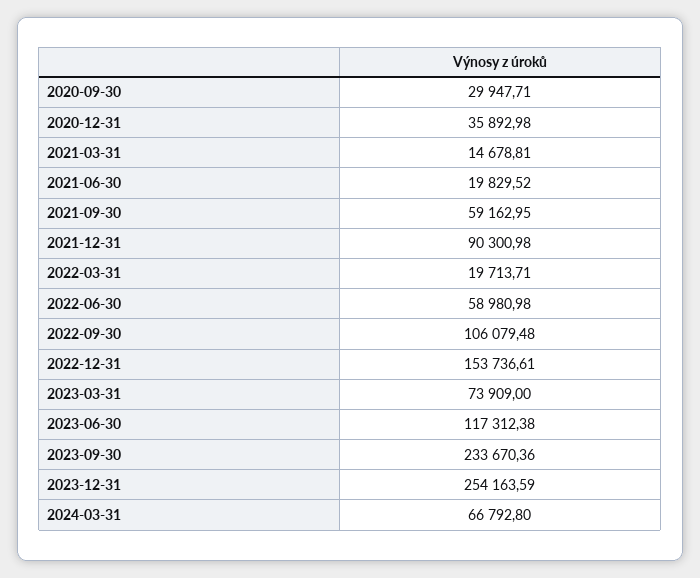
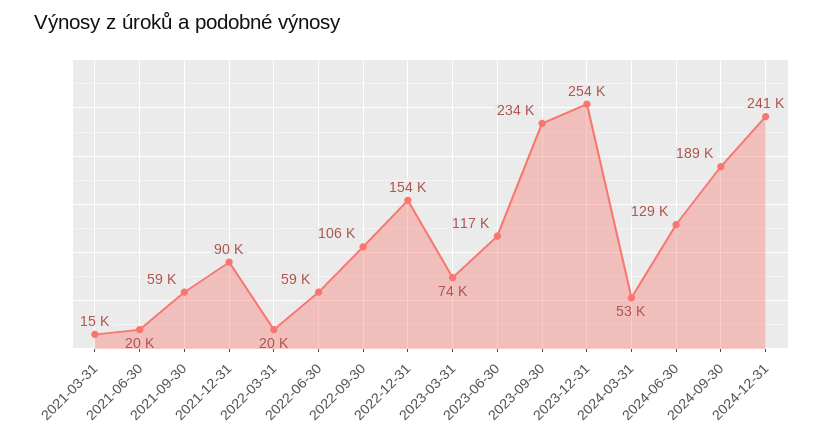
2020-09-30: 29947.71 -> none
2020-12-31: 35892.98 -> none
2024-03-31: 66792.8 -> 53000
2024-06-30: none -> 129000
2024-09-30: none -> 189000
2024-12-31: none -> 241000

